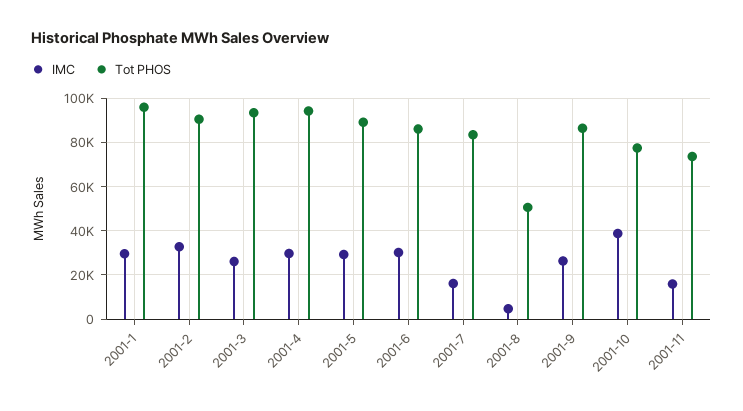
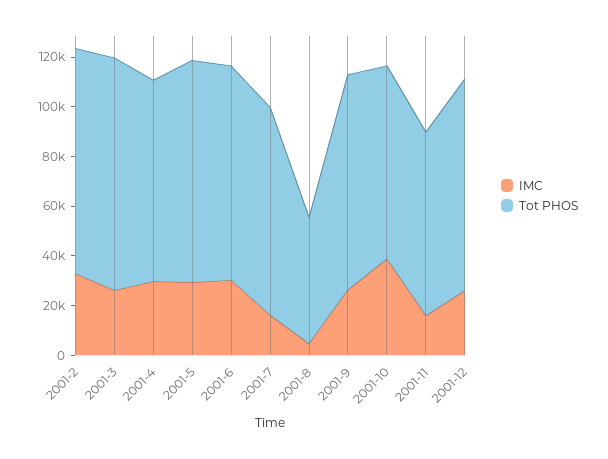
IMC, 2001-1: 30000 -> none
Tot PHOS, 2001-1: 95000 -> none
Tot PHOS, 2001-4: 95000 -> 80000
IMC, 2001-12: none -> 25000
Tot PHOS, 2001-12: none -> 85000

